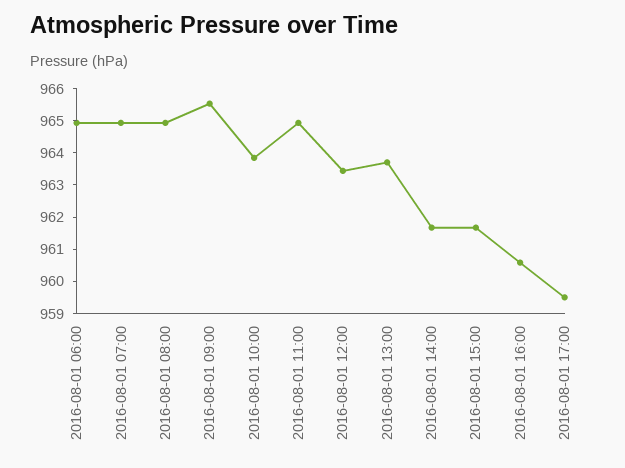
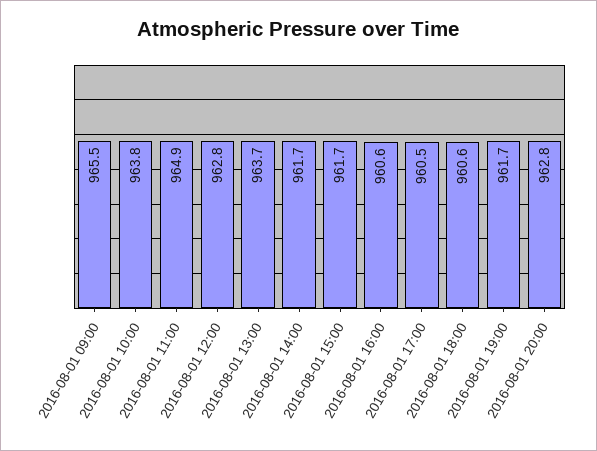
2016-08-01 06:00: 965 -> none
2016-08-01 07:00: 965 -> none
2016-08-01 08:00: 965 -> none
2016-08-01 12:00: 963.5 -> 962.8
2016-08-01 17:00: 959.5 -> 960.5
2016-08-01 18:00: none -> 960.6
2016-08-01 19:00: none -> 961.7
2016-08-01 20:00: none -> 962.8

